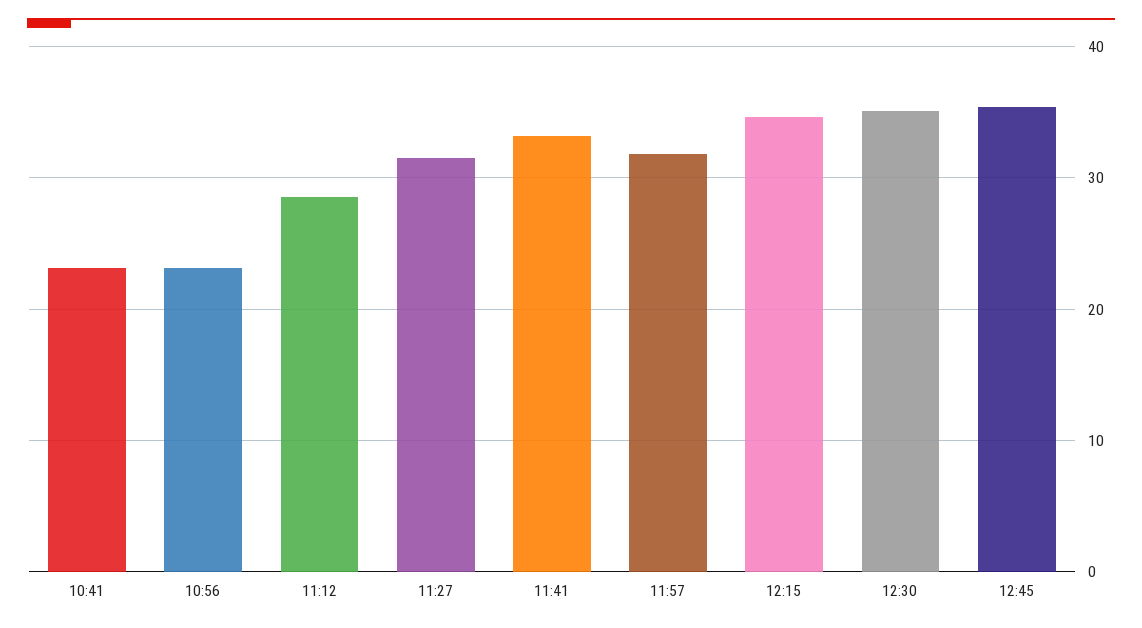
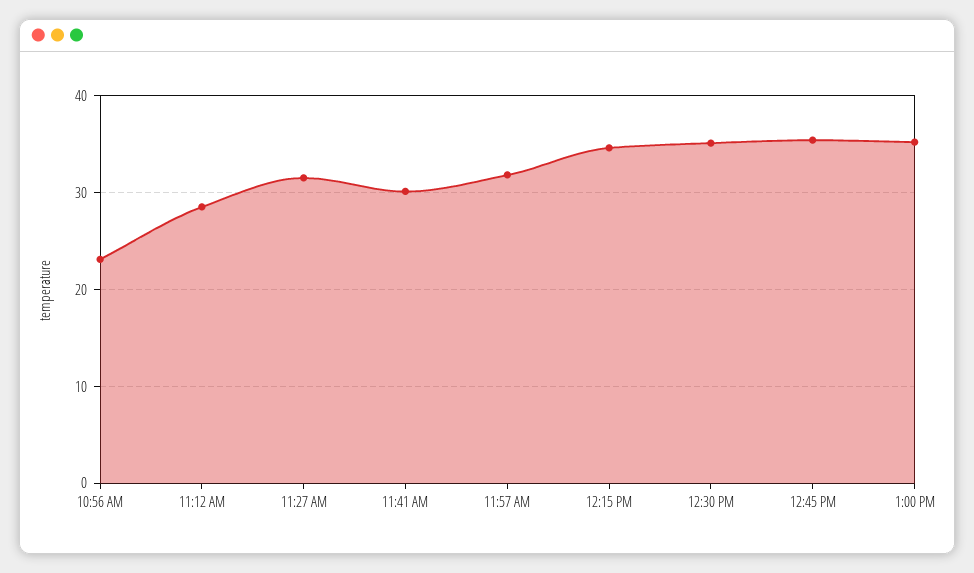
10:41: 23 -> none
11:41: 33 -> 30
1:00 PM: none -> 35

